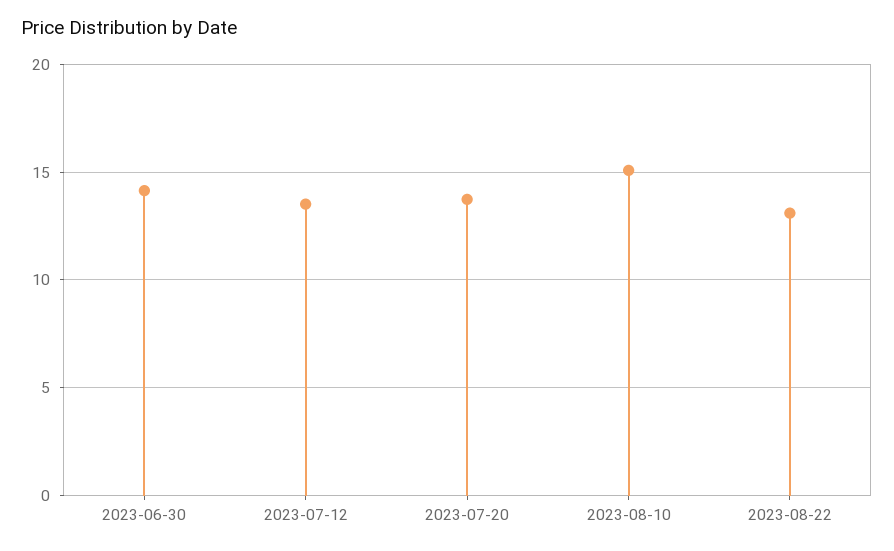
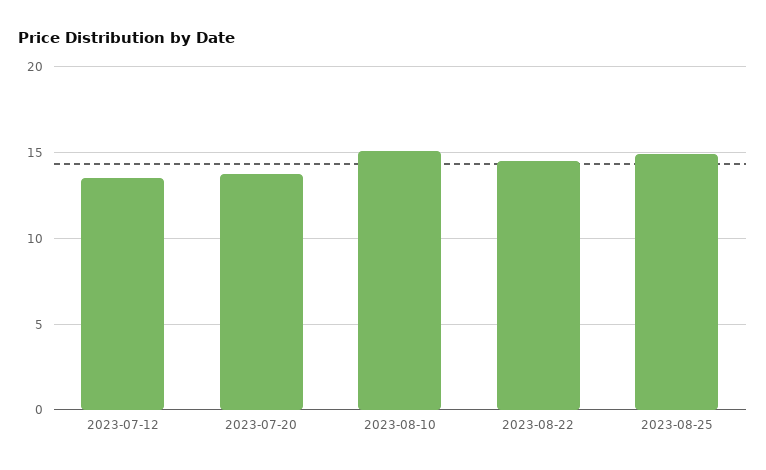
2023-06-30: 14 -> none
2023-08-22: 13 -> 14.5
2023-08-25: none -> 15

